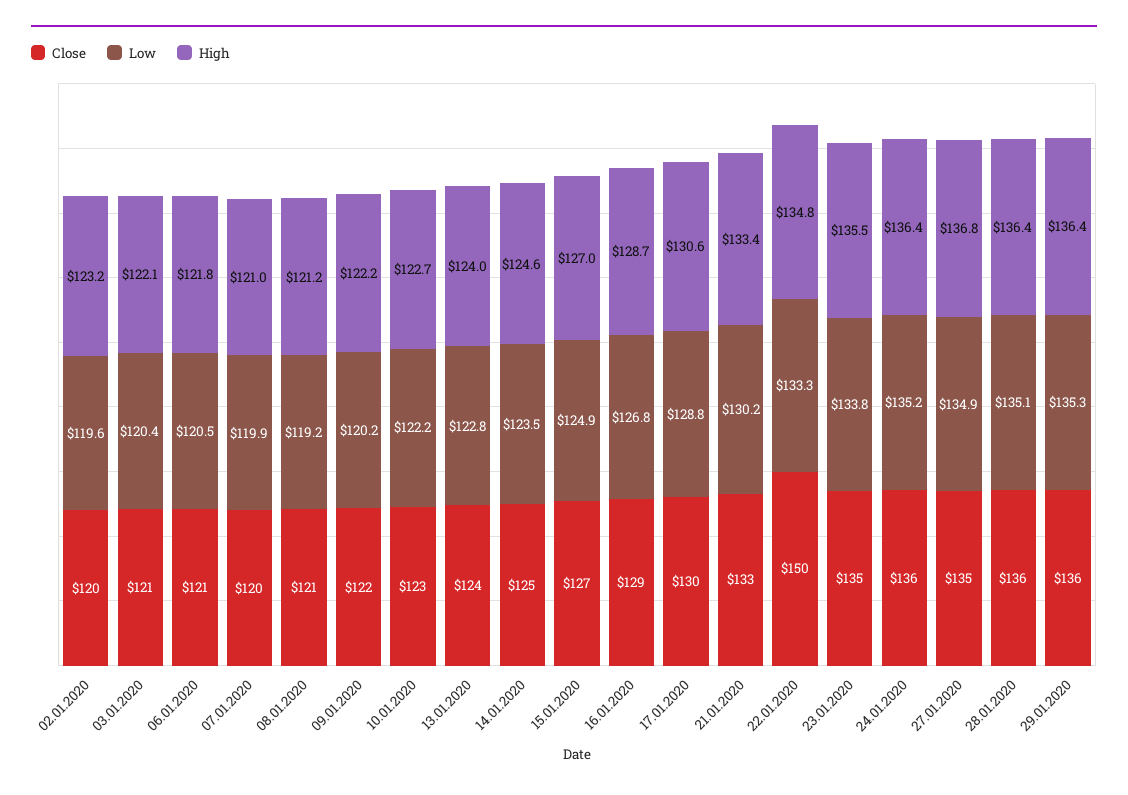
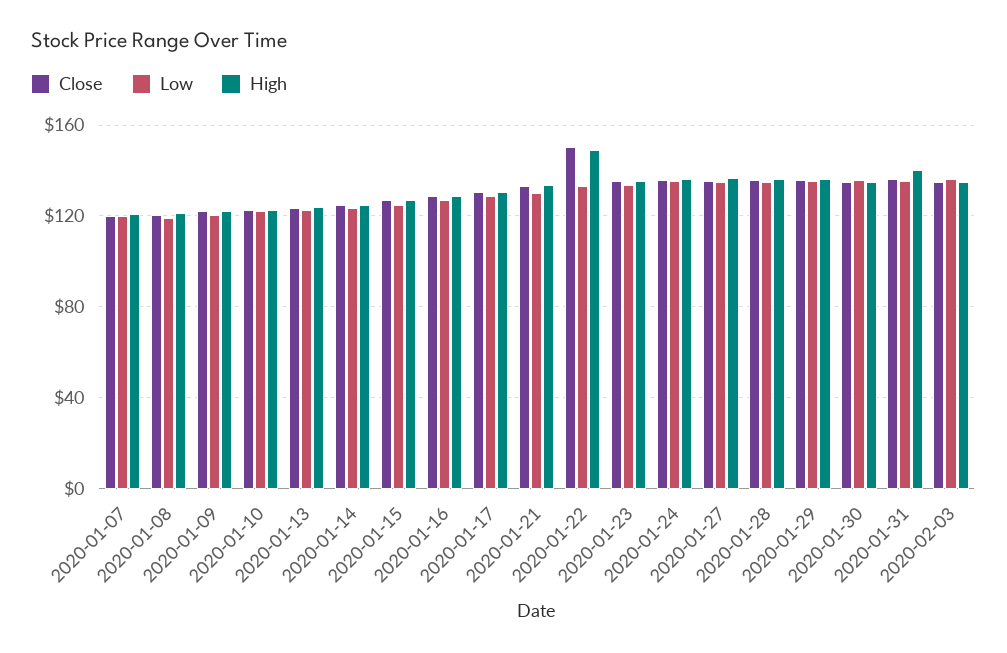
Close, 02.01.2020: 120 -> none
Low, 02.01.2020: 119.6 -> none
High, 02.01.2020: 123.2 -> none
Close, 03.01.2020: 121 -> none
Low, 03.01.2020: 120.4 -> none
High, 03.01.2020: 122.1 -> none
Close, 06.01.2020: 121 -> none
Low, 06.01.2020: 120.5 -> none
High, 06.01.2020: 121.8 -> none
High, 22.01.2020: 134.8 -> 150
Close, 2020-01-30: none -> 135
Low, 2020-01-30: none -> 135
High, 2020-01-30: none -> 135
Close, 2020-01-31: none -> 135
Low, 2020-01-31: none -> 135
High, 2020-01-31: none -> 140
Close, 2020-02-03: none -> 135
Low, 2020-02-03: none -> 135
High, 2020-02-03: none -> 135

